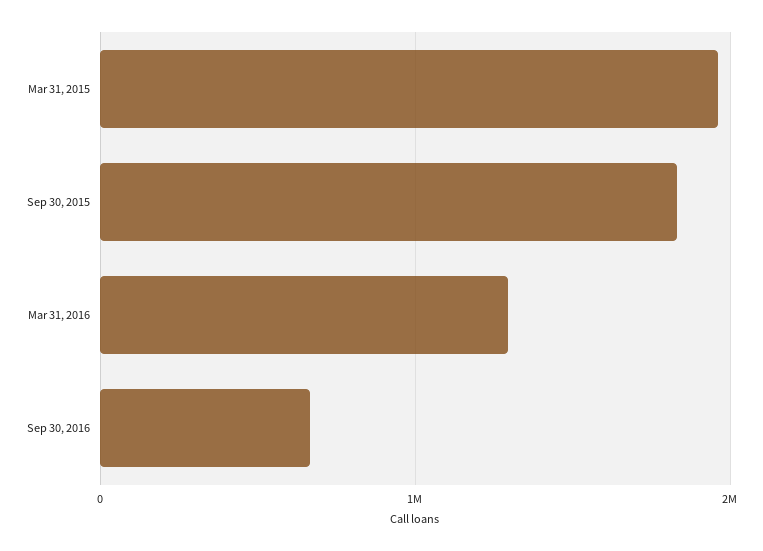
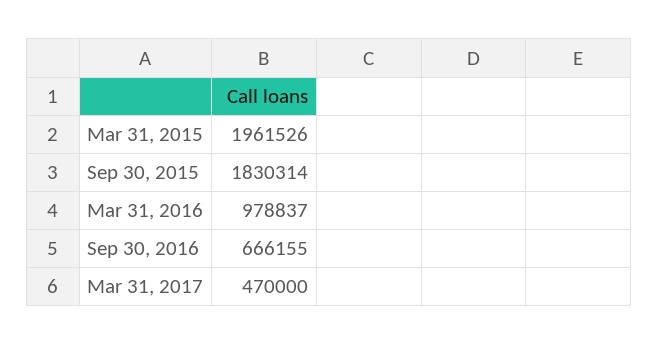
Mar 31, 2016: 1300000 -> 978837
Mar 31, 2017: none -> 470000

